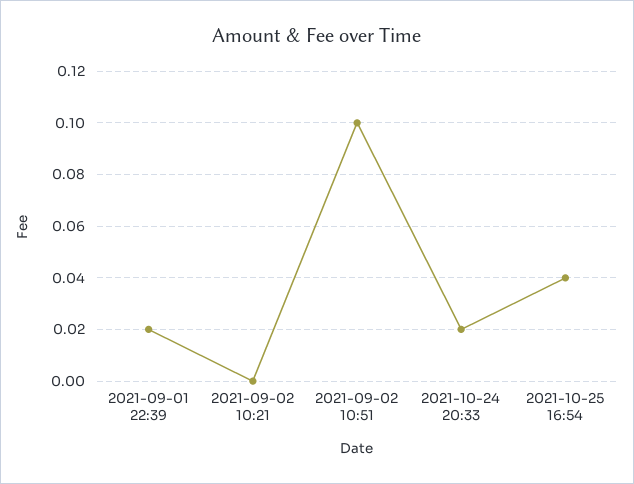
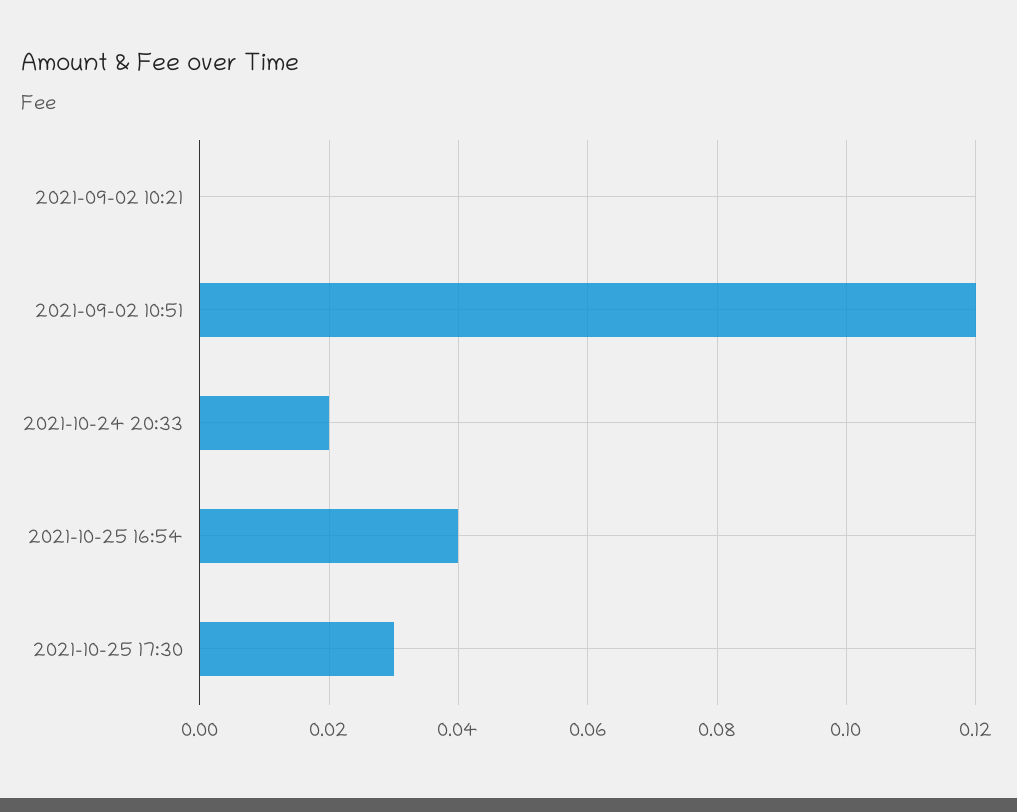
2021-09-01 22:39: 0.02 -> none
2021-09-02 10:51: 0.1 -> 0.12
2021-10-25 17:30: none -> 0.03

